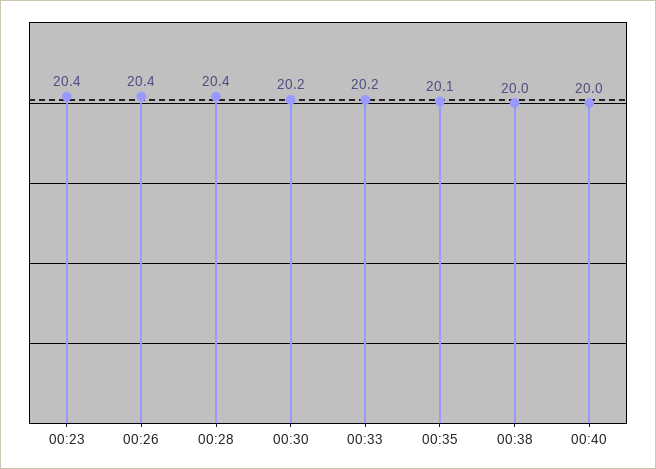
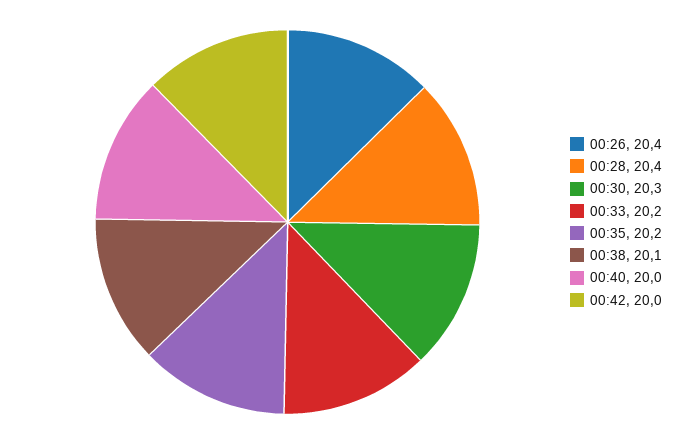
00:23: 20.4 -> none
00:30: 20.2 -> 20.3
00:35: 20.1 -> 20.2
00:38: 20 -> 20.1
00:42: none -> 20

